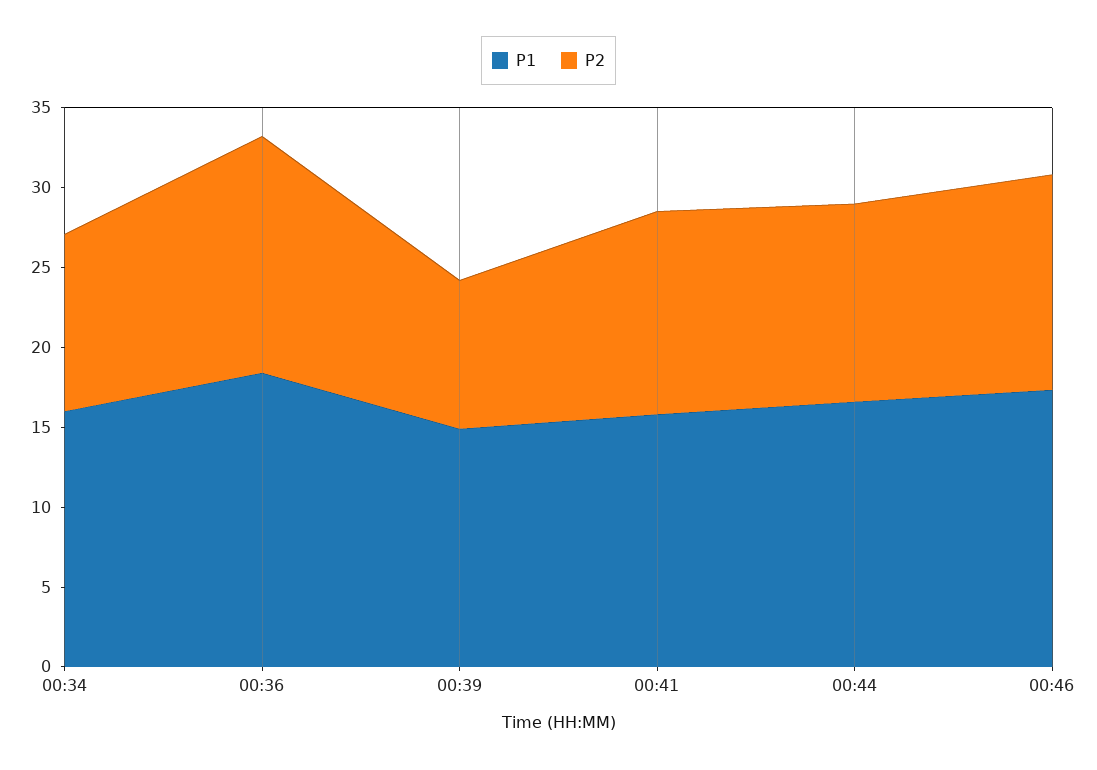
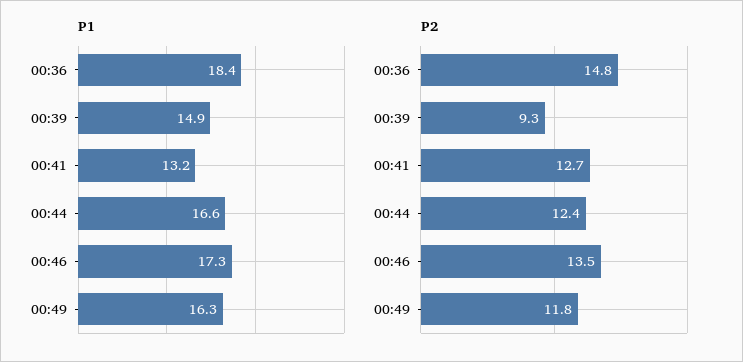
P1, 00:34: 16 -> none
P2, 00:34: 11 -> none
P1, 00:41: 16 -> 13.2
P1, 00:49: none -> 16.3
P2, 00:49: none -> 11.8

